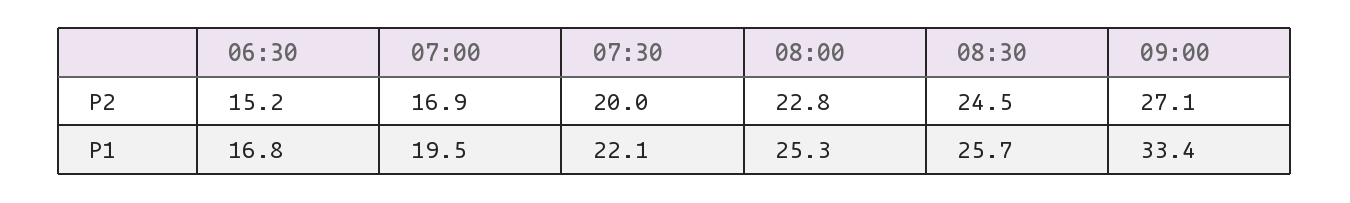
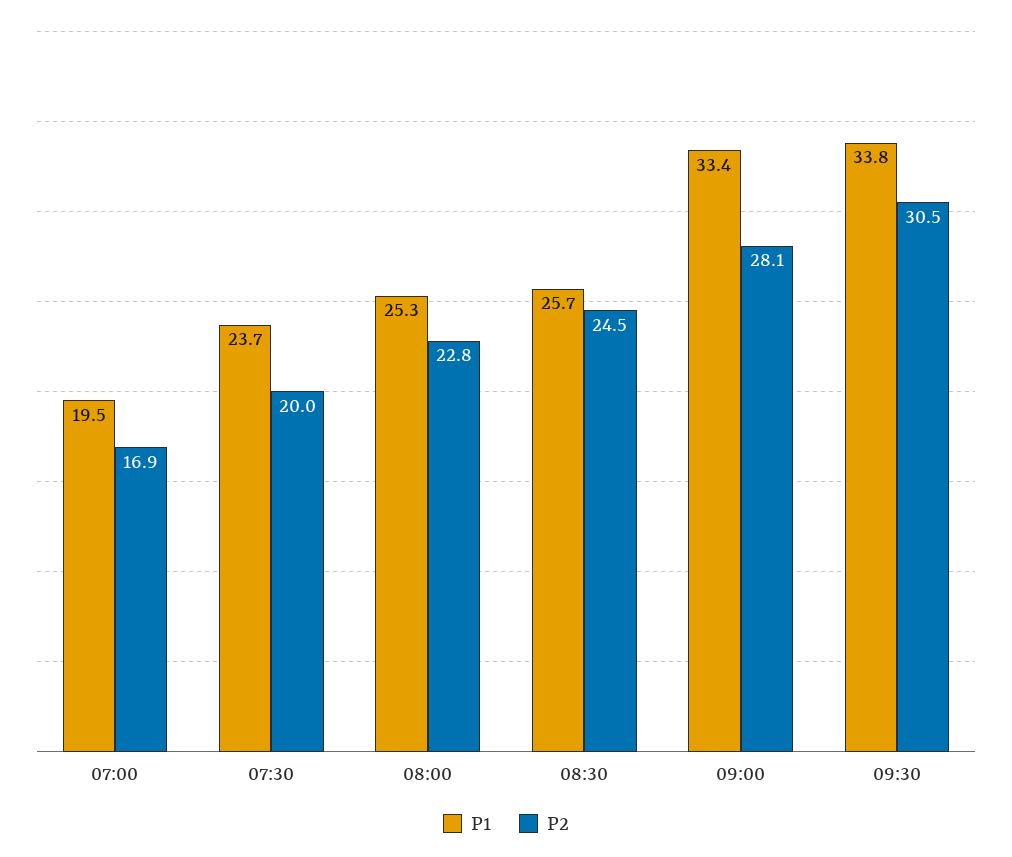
P2, 06:30: 15.2 -> none
P2, 09:00: 27.1 -> 28.1
P1, 06:30: 16.8 -> none
P1, 07:30: 22.1 -> 23.7
P1, 09:30: none -> 33.8
P2, 09:30: none -> 30.5

